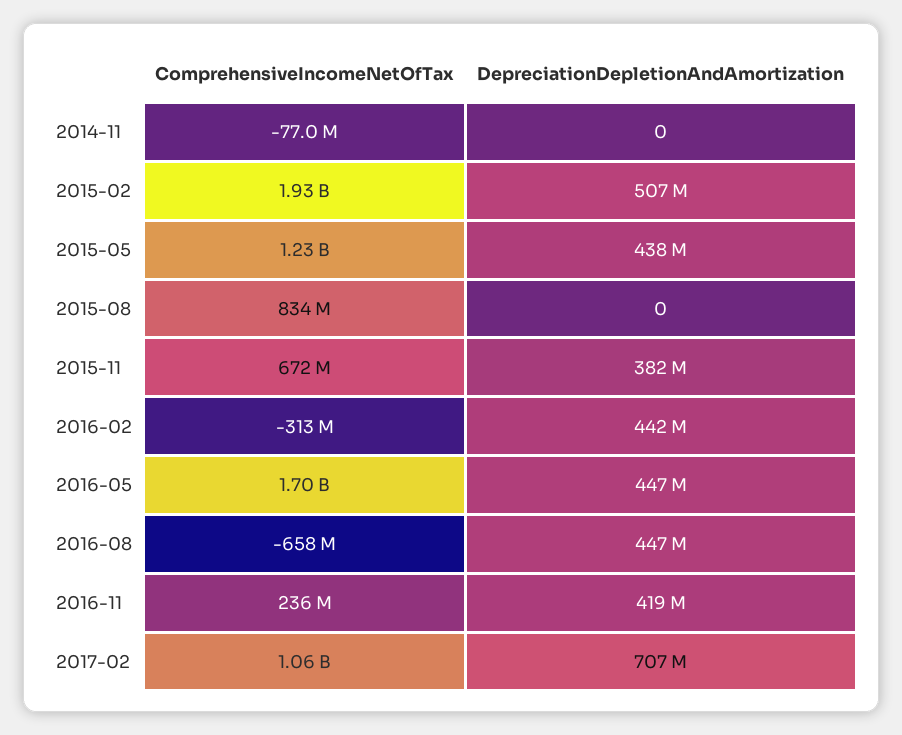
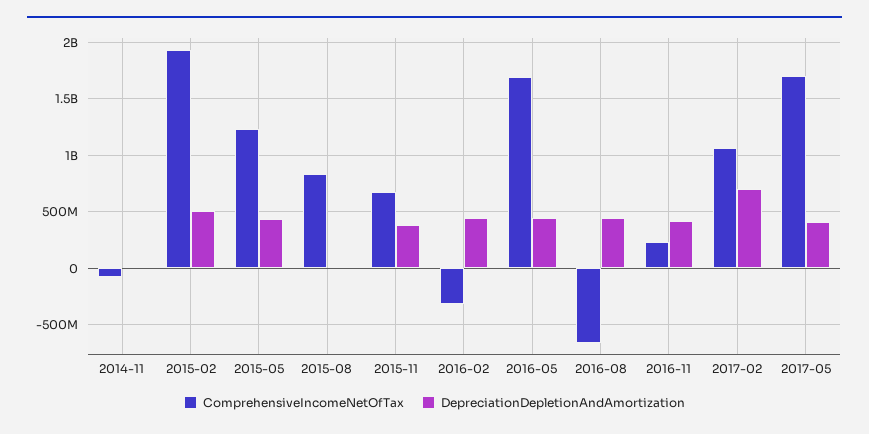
ComprehensiveIncomeNetOfTax, 2017-05: none -> 1700000000
DepreciationDepletionAndAmortization, 2017-05: none -> 400000000

